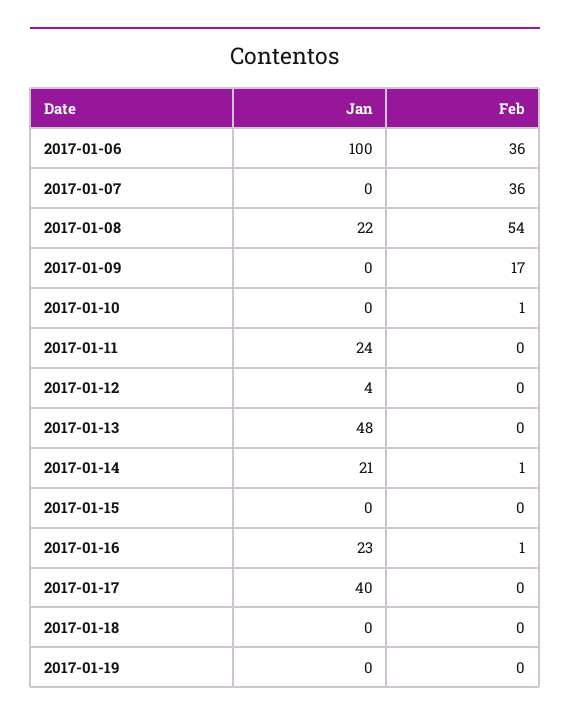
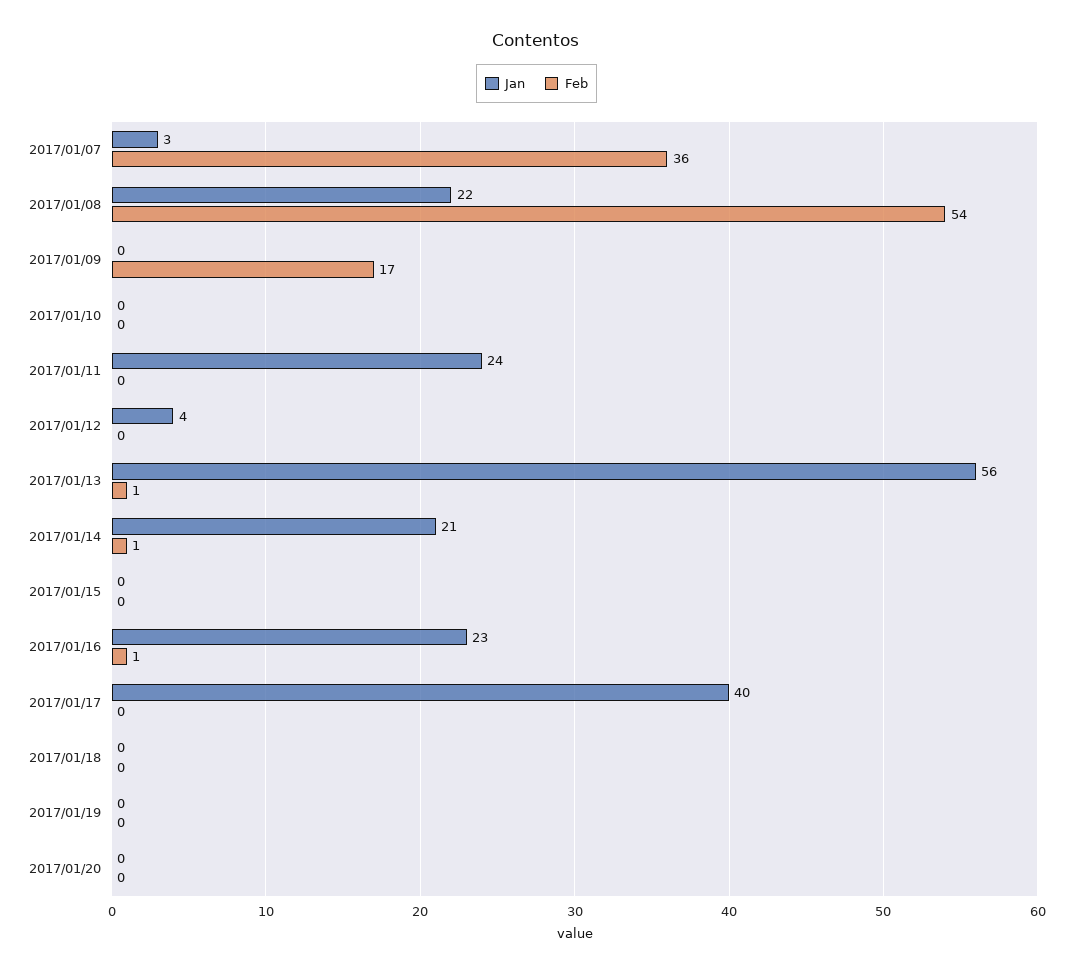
Jan, 2017-01-06: 100 -> none
Feb, 2017-01-06: 36 -> none
Jan, 2017-01-07: 0 -> 3
Feb, 2017-01-10: 1 -> 0
Jan, 2017-01-13: 48 -> 56
Feb, 2017-01-13: 0 -> 1
Jan, 2017/01/20: none -> 0
Feb, 2017/01/20: none -> 0

